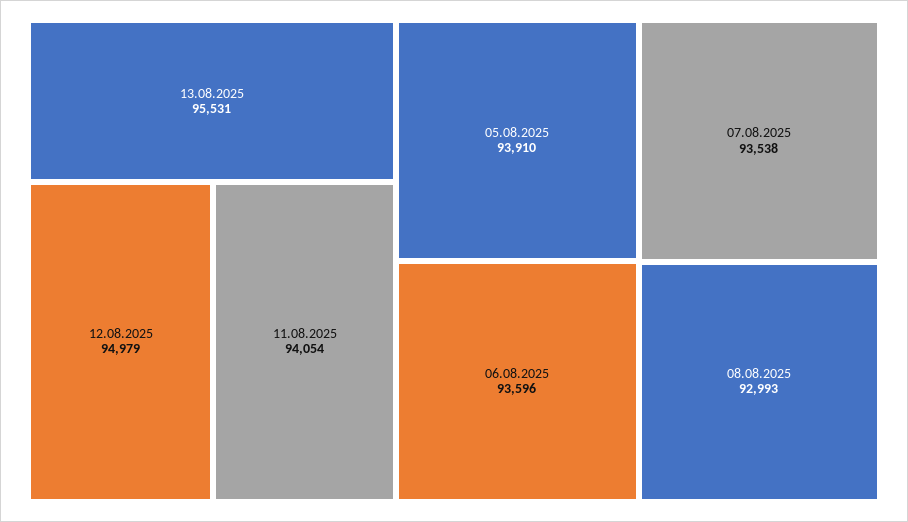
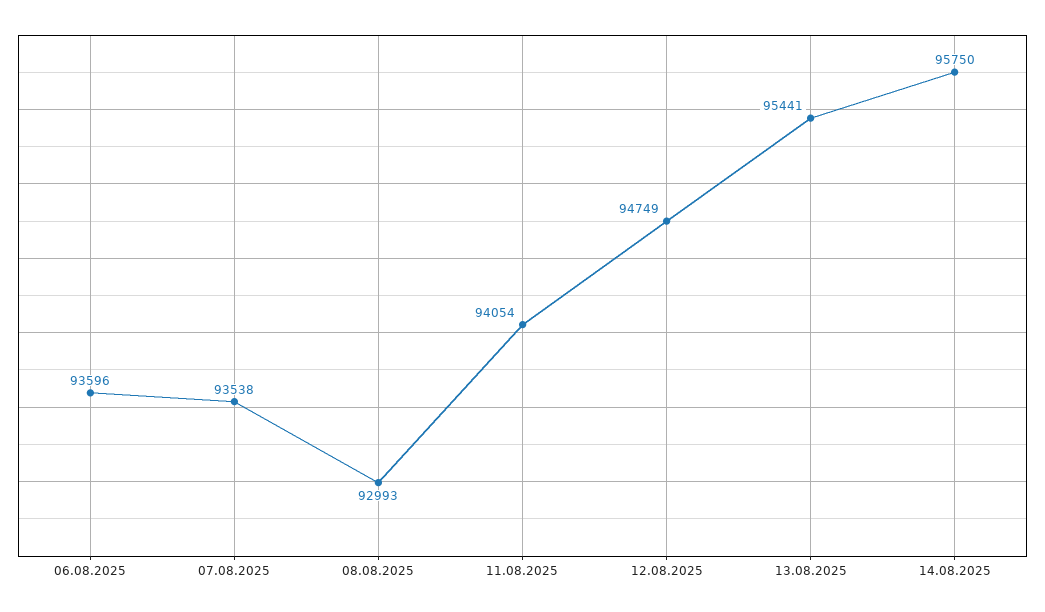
13.08.2025: 95531 -> 95441
12.08.2025: 94979 -> 94749
05.08.2025: 93910 -> none
14.08.2025: none -> 95750

